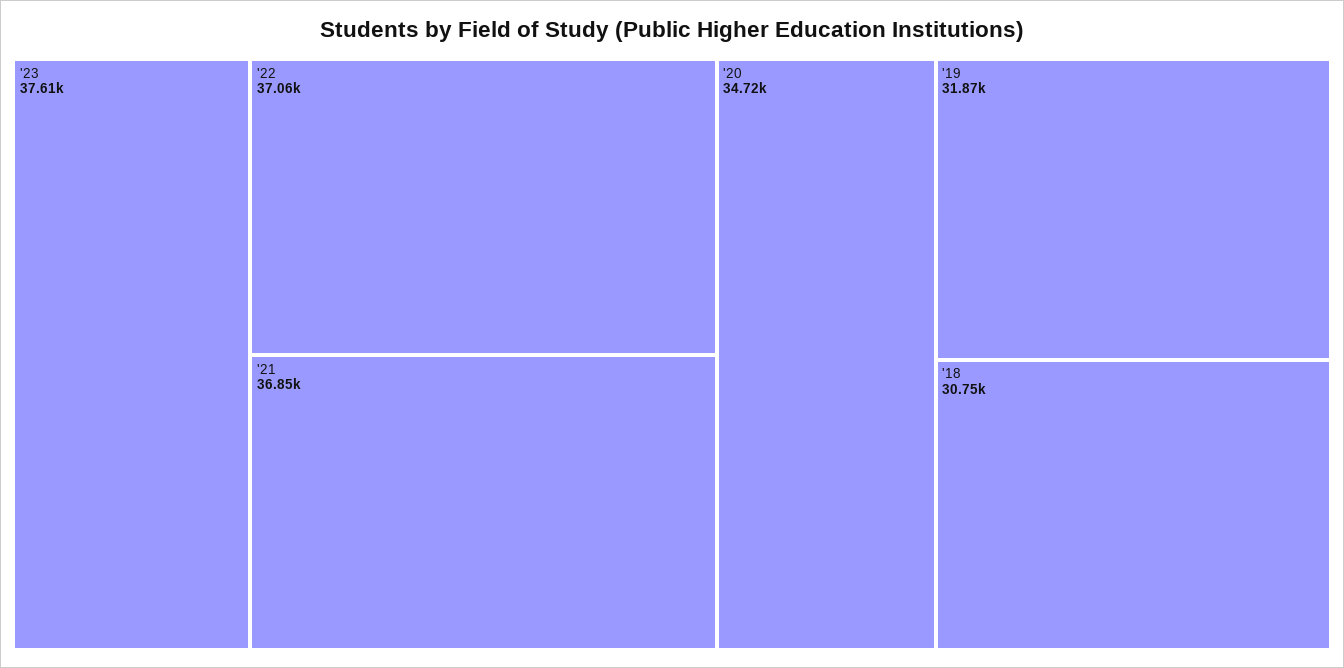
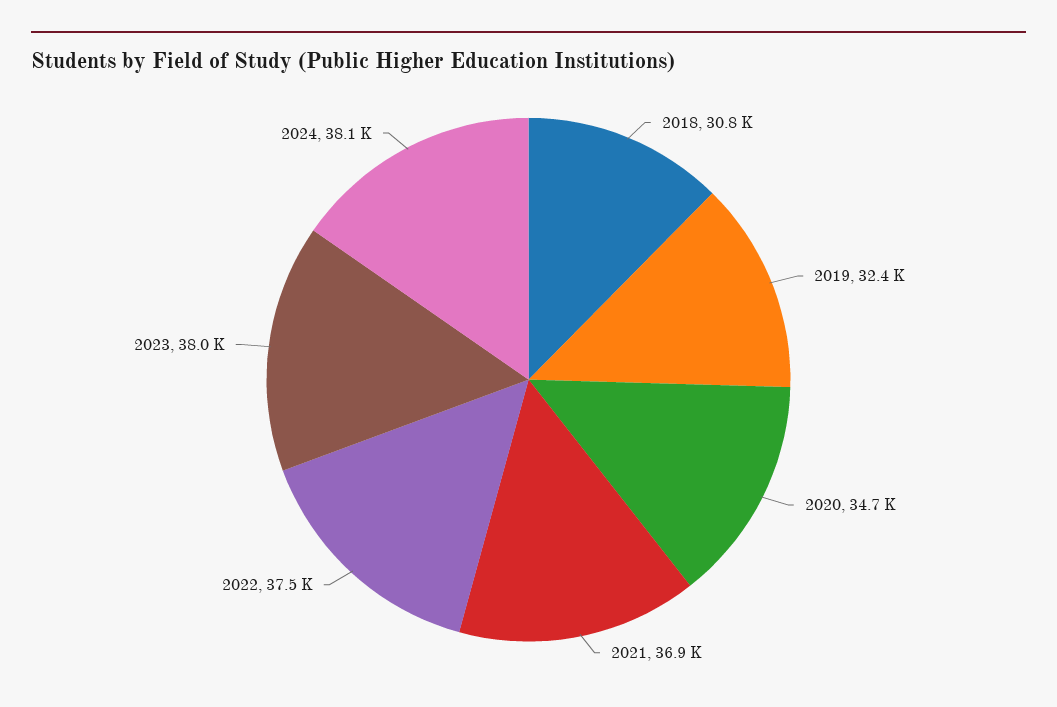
'23: 37610 -> 38000
'22: 37060 -> 37500
'19: 31870 -> 32400
2024: none -> 38100

